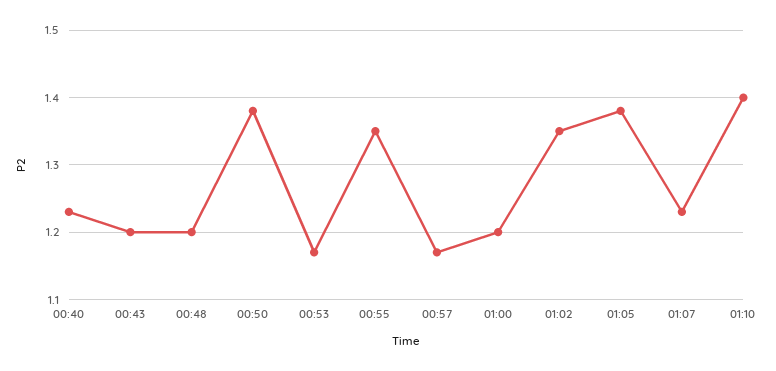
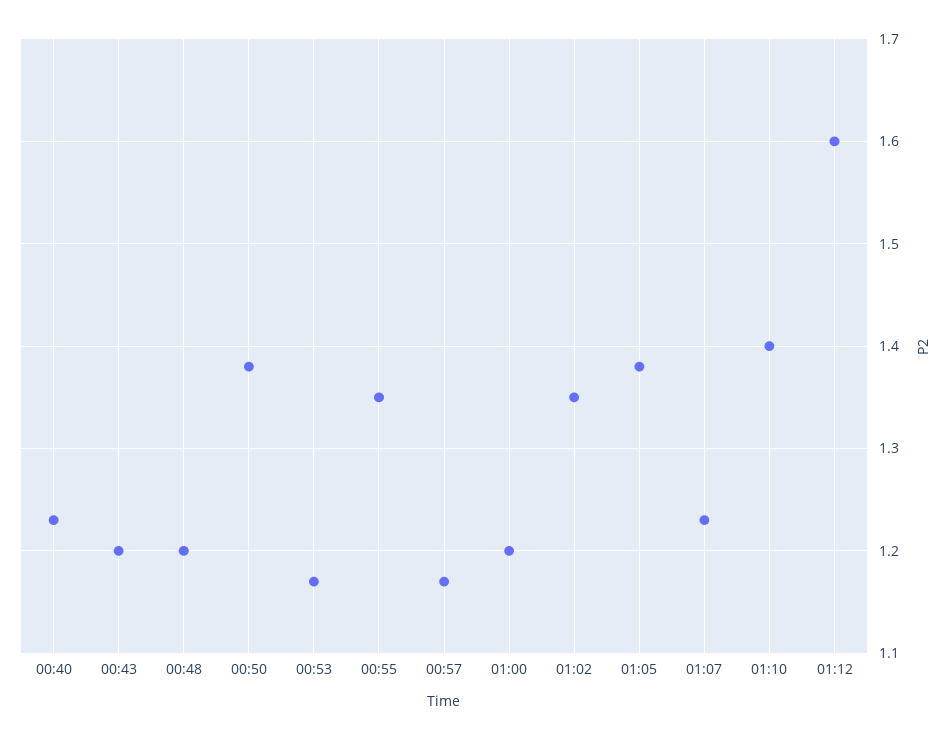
01:12: none -> 1.6

